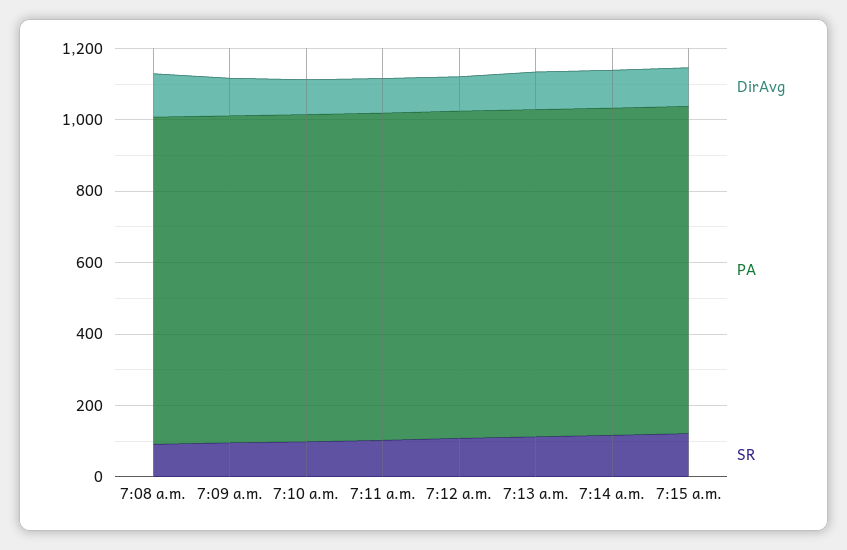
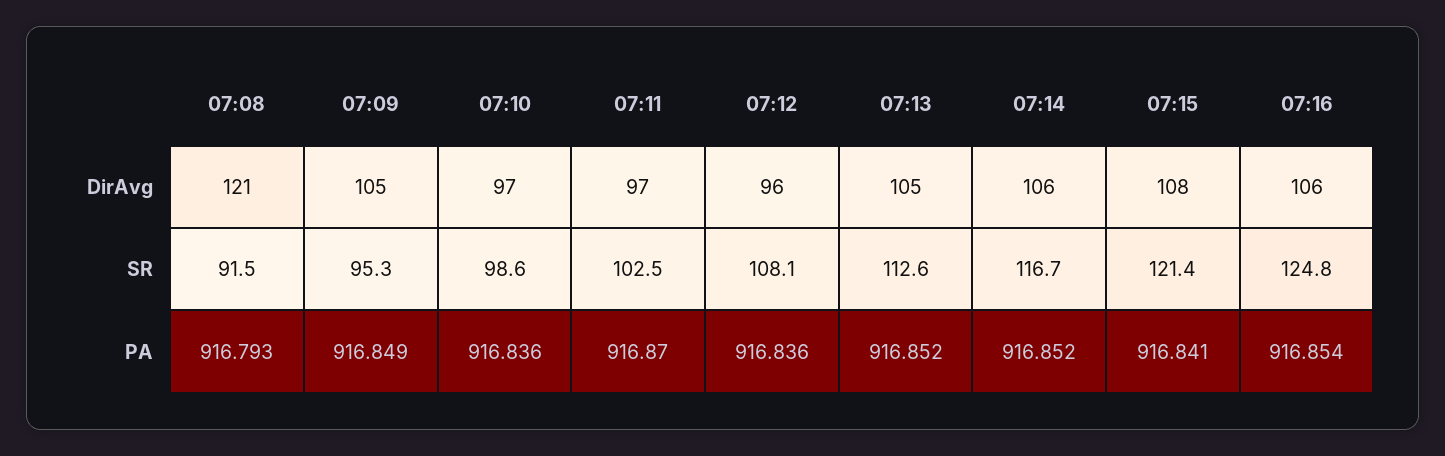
DirAvg, 07:16: none -> 106
SR, 07:16: none -> 124.8
PA, 07:16: none -> 916.854

